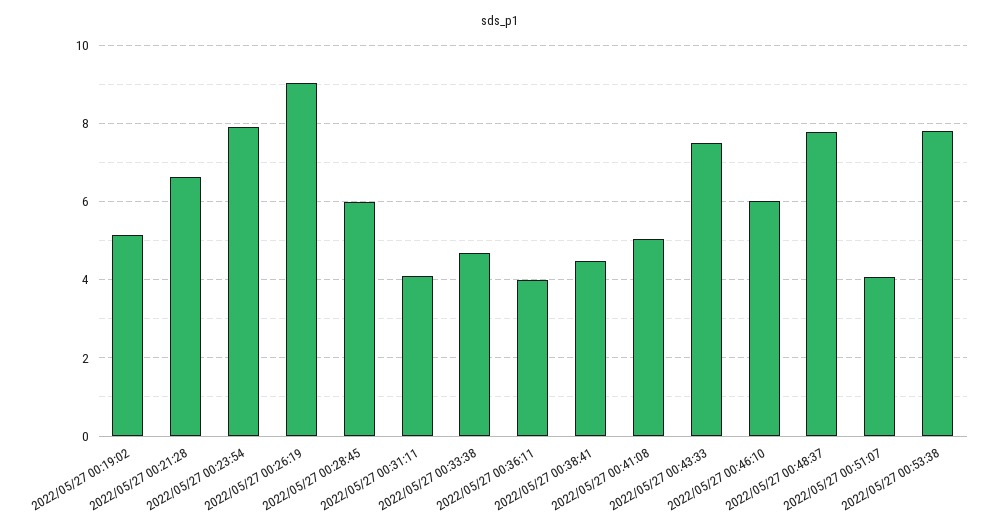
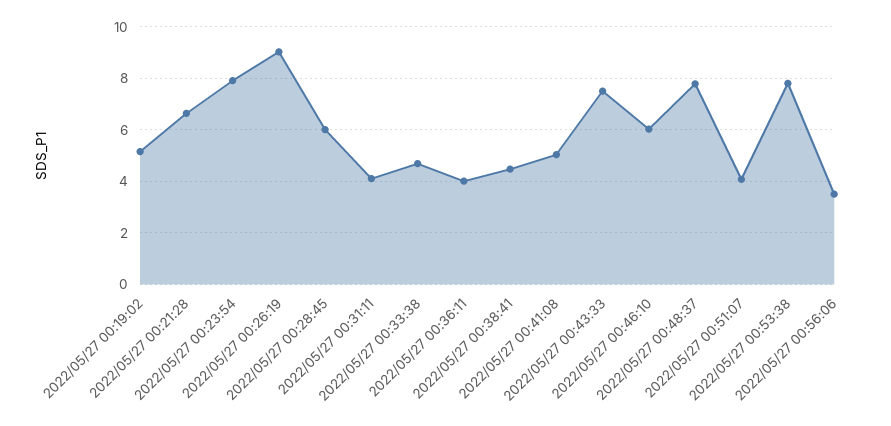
2022/05/27 00:56:06: none -> 3.5

